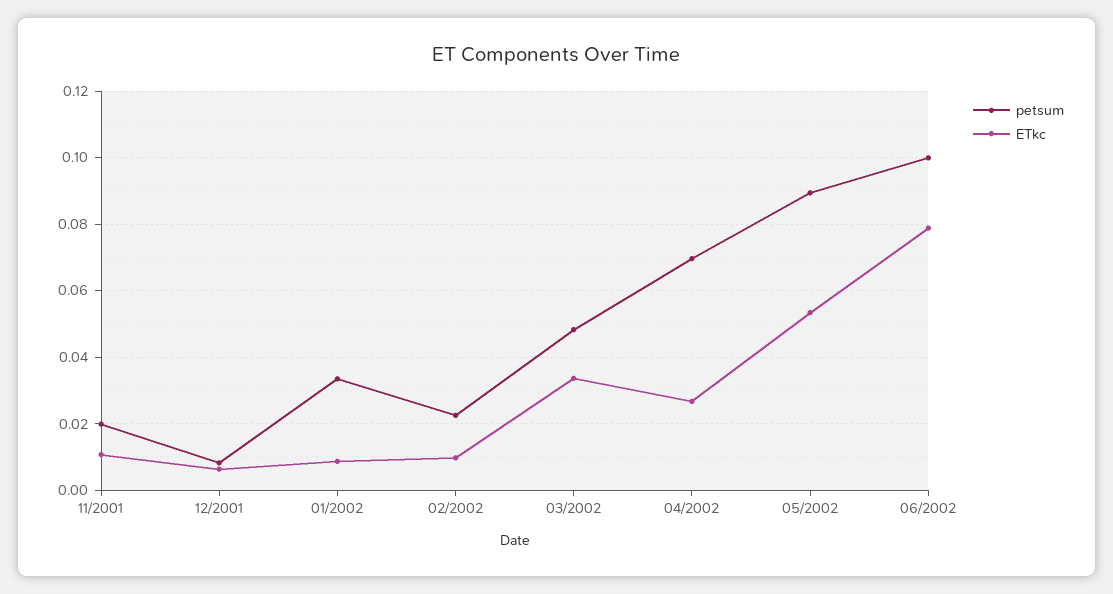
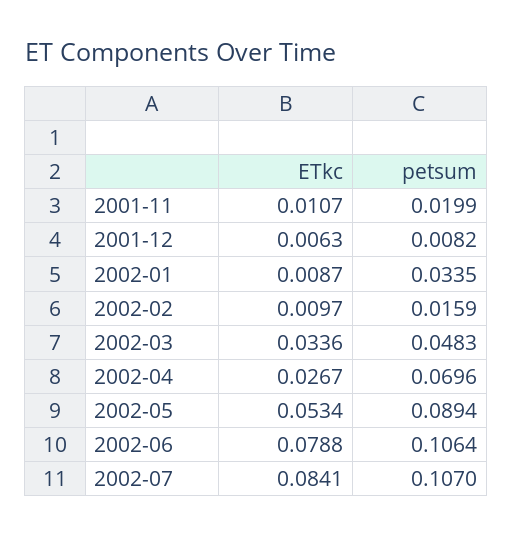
petsum, 02/2002: 0.022 -> 0.0159
petsum, 06/2002: 0.1 -> 0.1064
ETkc, 2002-07: none -> 0.0841
petsum, 2002-07: none -> 0.107

